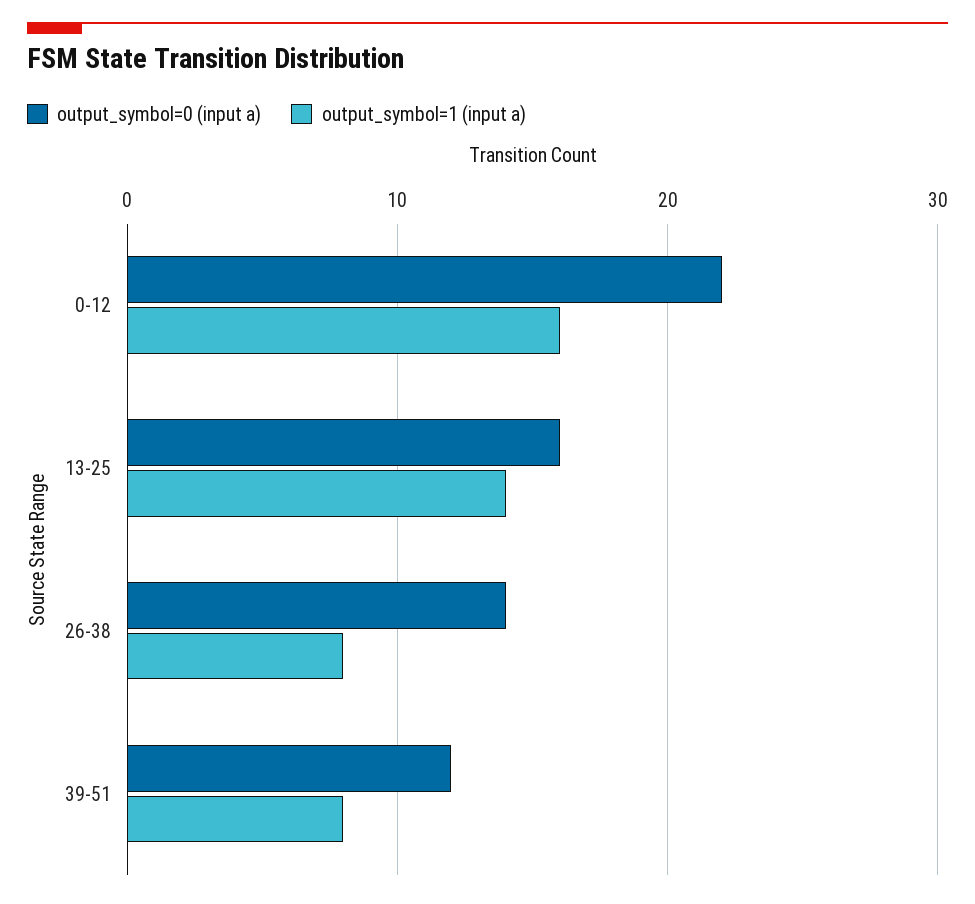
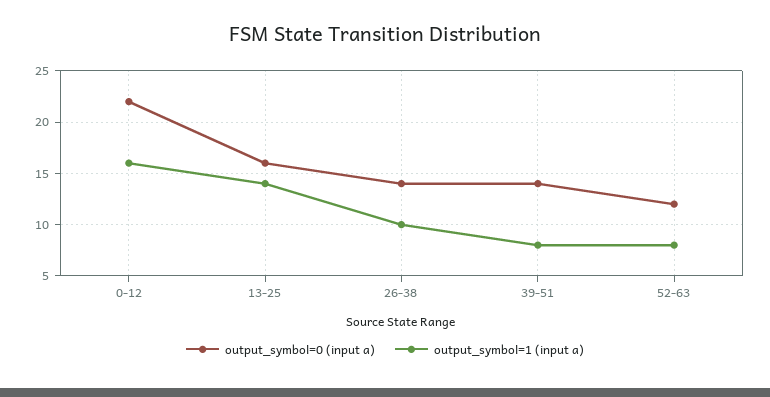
output_symbol=1 (input a), 26-38: 8 -> 10
output_symbol=0 (input a), 39-51: 12 -> 14
output_symbol=0 (input a), 52-63: none -> 12
output_symbol=1 (input a), 52-63: none -> 8

